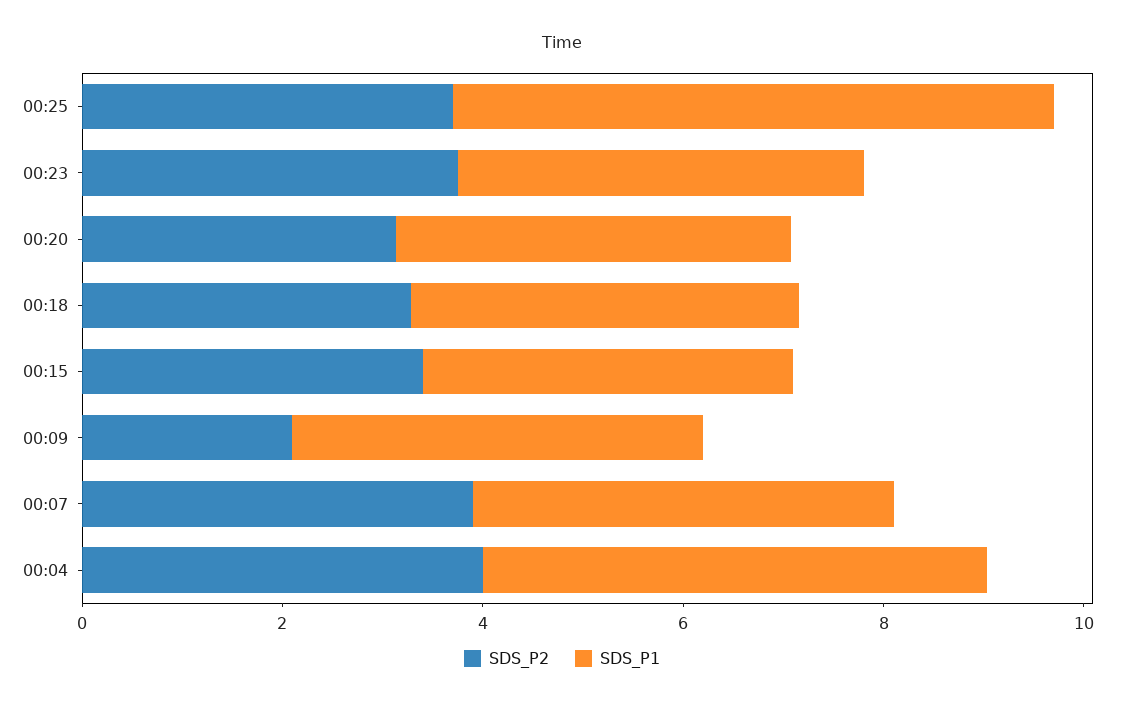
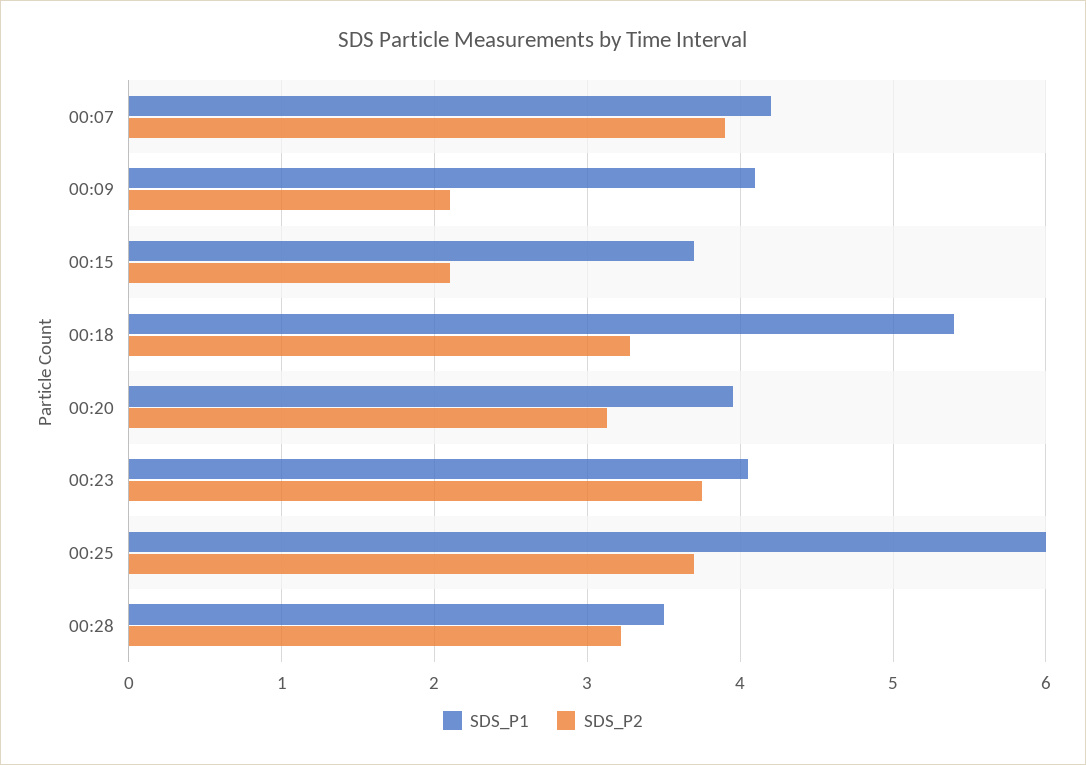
SDS_P1, 00:18: 4 -> 5.4
SDS_P2, 00:15: 3.5 -> 2.1
SDS_P2, 00:04: 4 -> none
SDS_P1, 00:04: 5 -> none
SDS_P1, 00:28: none -> 3.5
SDS_P2, 00:28: none -> 3.2

